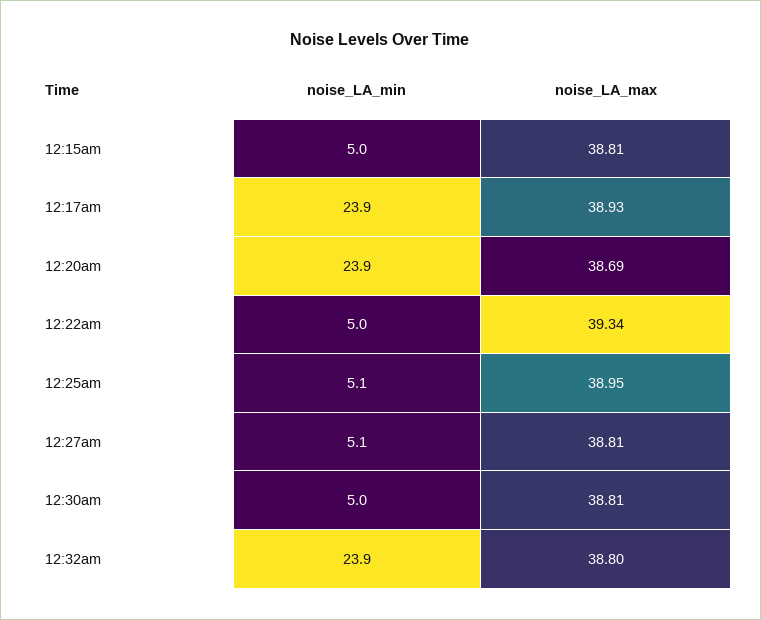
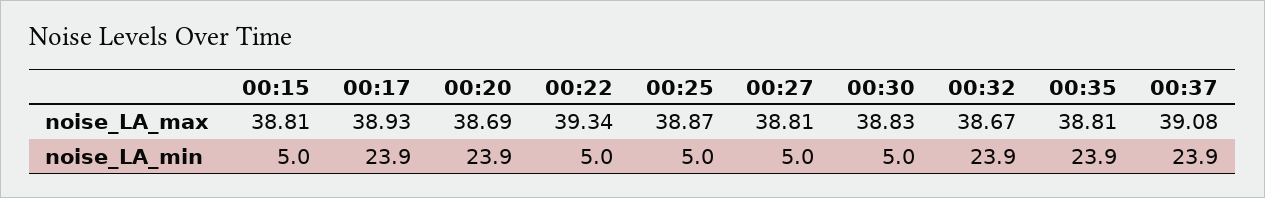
noise_LA_min, 12:25am: 5.1 -> 5
noise_LA_max, 12:25am: 38.95 -> 38.87
noise_LA_min, 12:27am: 5.1 -> 5
noise_LA_max, 12:30am: 38.81 -> 38.83
noise_LA_max, 12:32am: 38.8 -> 38.67
noise_LA_max, 00:35: none -> 38.81
noise_LA_max, 00:37: none -> 39.08
noise_LA_min, 00:35: none -> 23.9
noise_LA_min, 00:37: none -> 23.9

